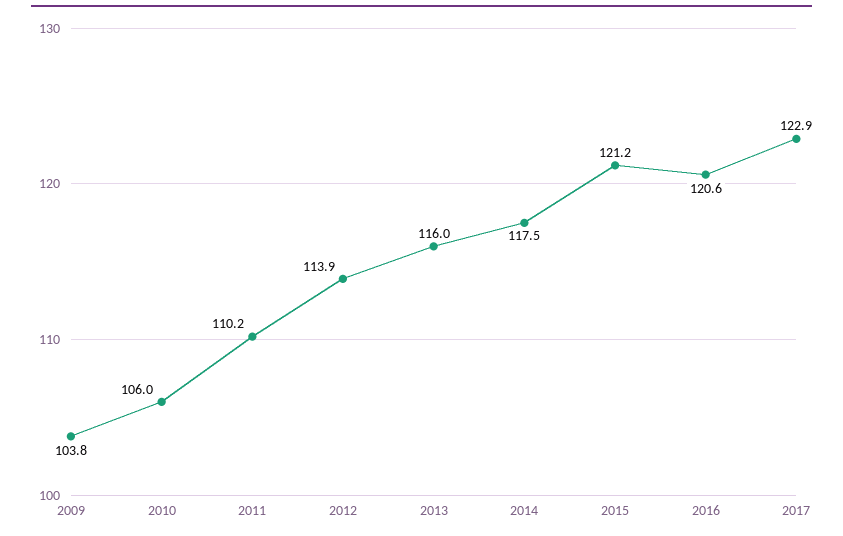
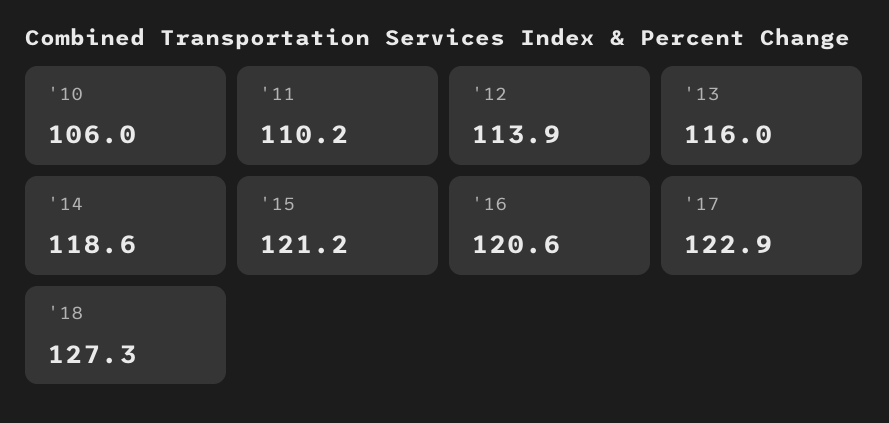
2009: 103.8 -> none
2014: 117.5 -> 118.6
'18: none -> 127.3

